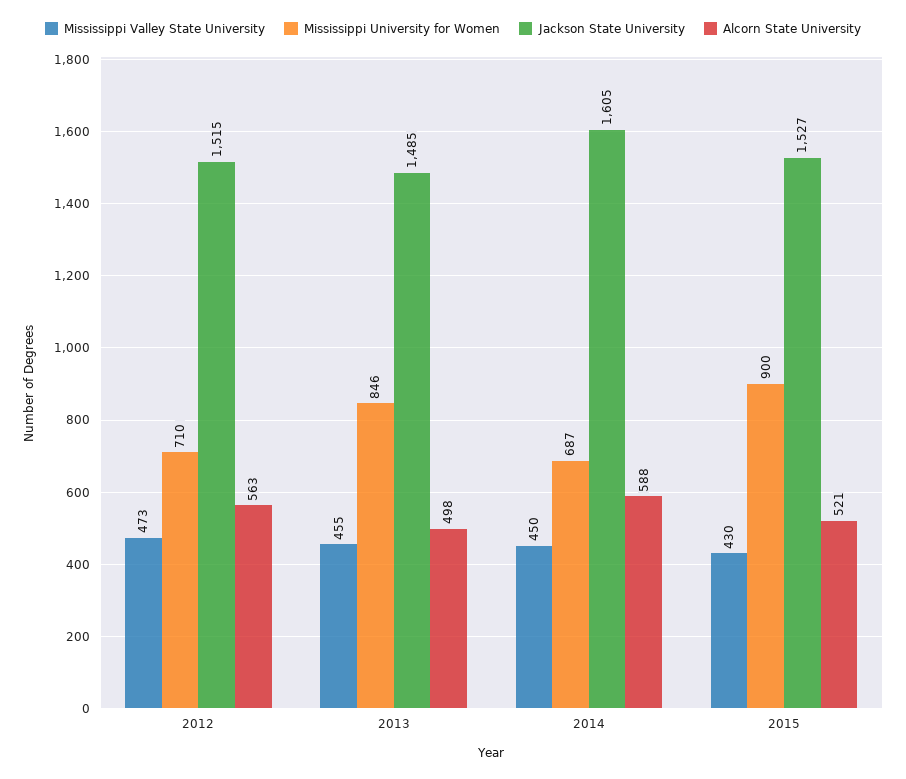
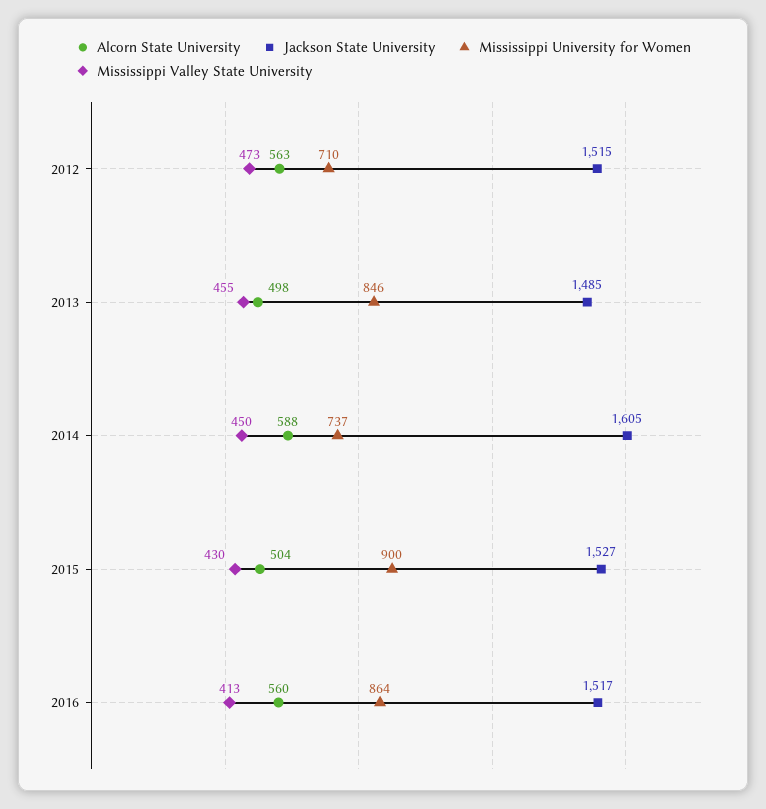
Mississippi University for Women, 2014: 687 -> 737
Alcorn State University, 2015: 521 -> 504
Alcorn State University, 2016: none -> 560
Jackson State University, 2016: none -> 1517
Mississippi University for Women, 2016: none -> 864
Mississippi Valley State University, 2016: none -> 413

